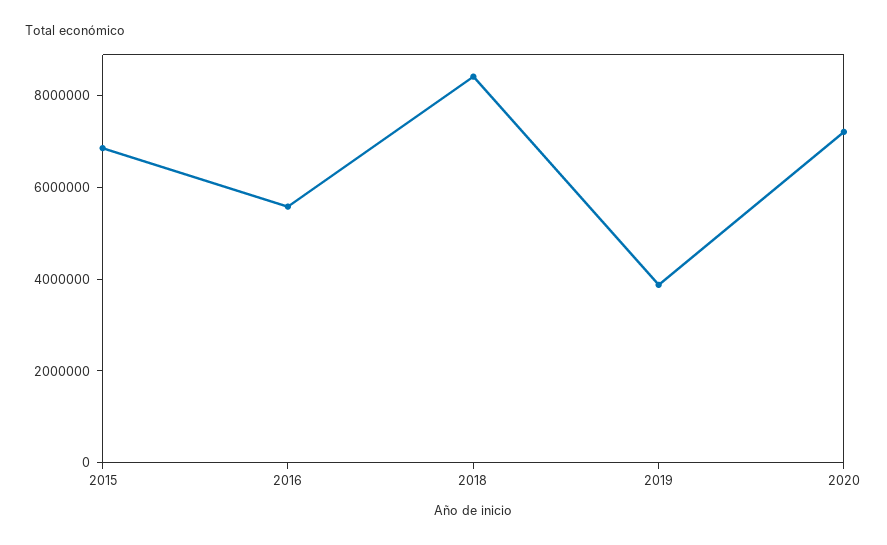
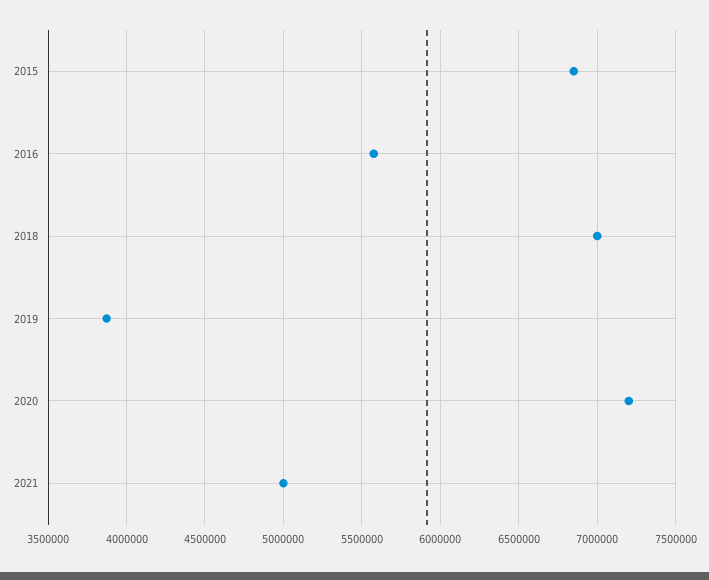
2018: 8500000 -> 7000000
2021: none -> 5000000

